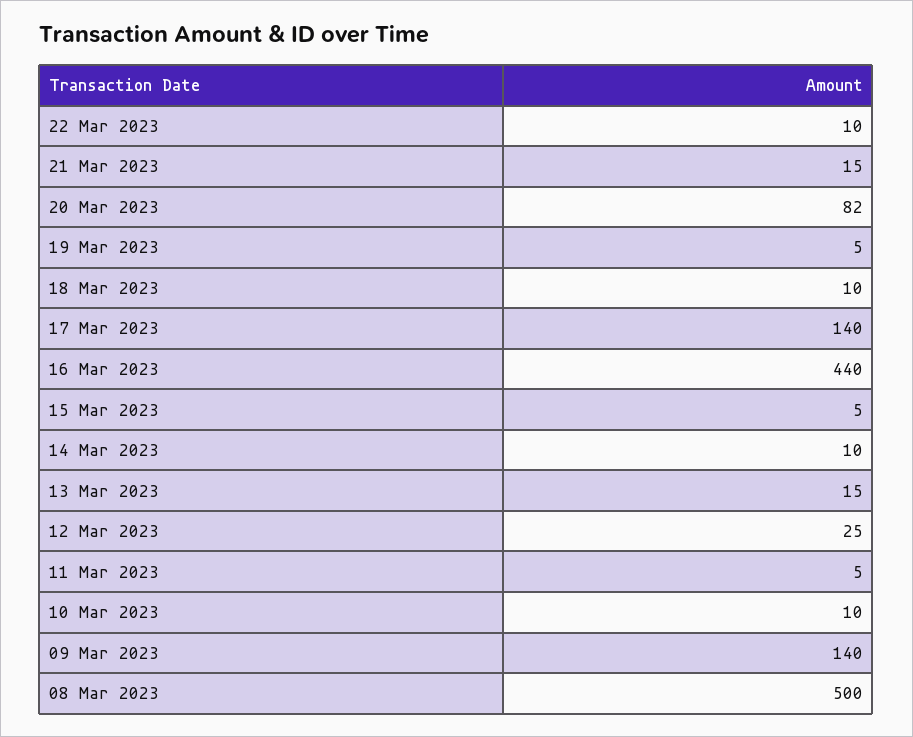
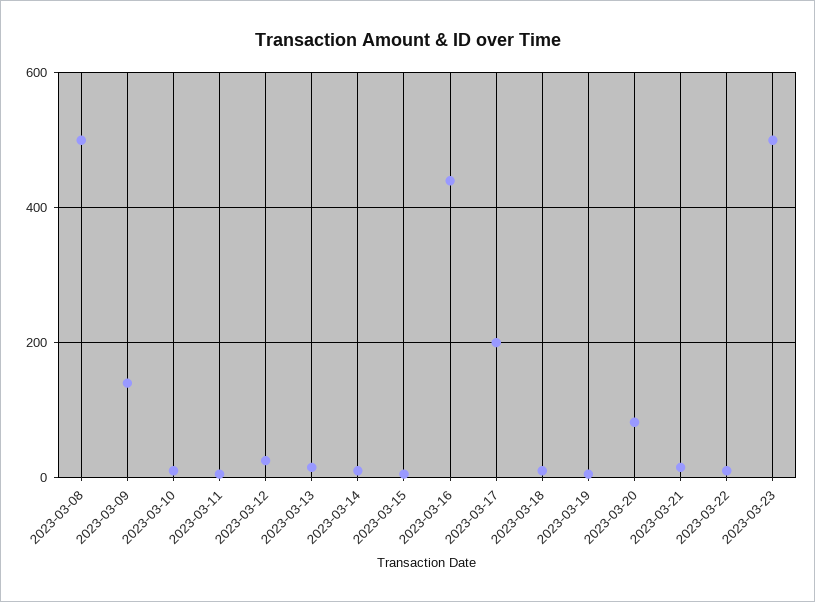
17 Mar 2023: 140 -> 200
2023-03-23: none -> 500

